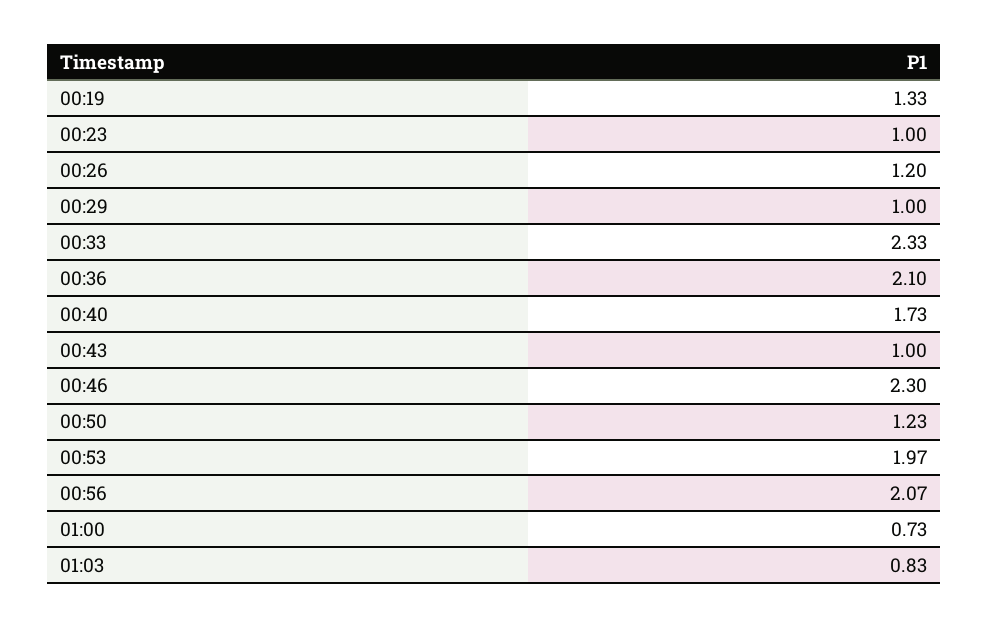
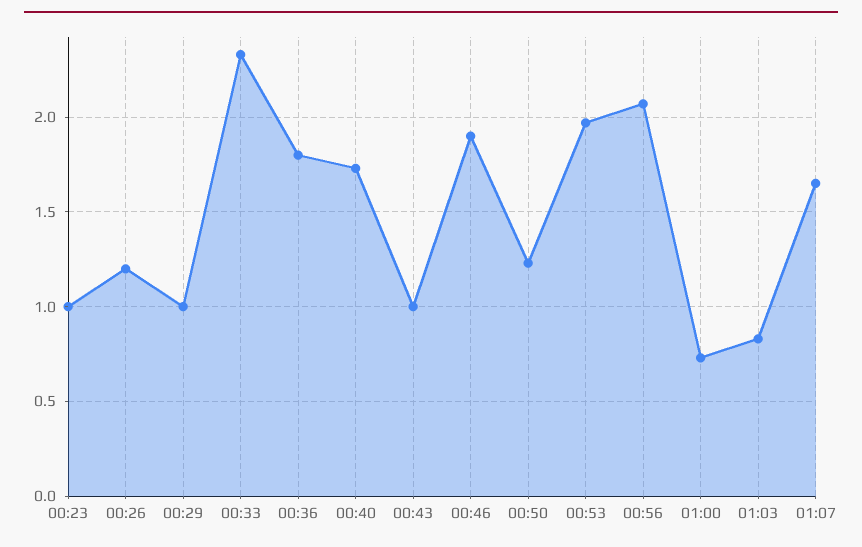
00:19: 1.33 -> none
00:36: 2.1 -> 1.8
00:46: 2.3 -> 1.9
01:07: none -> 1.65

